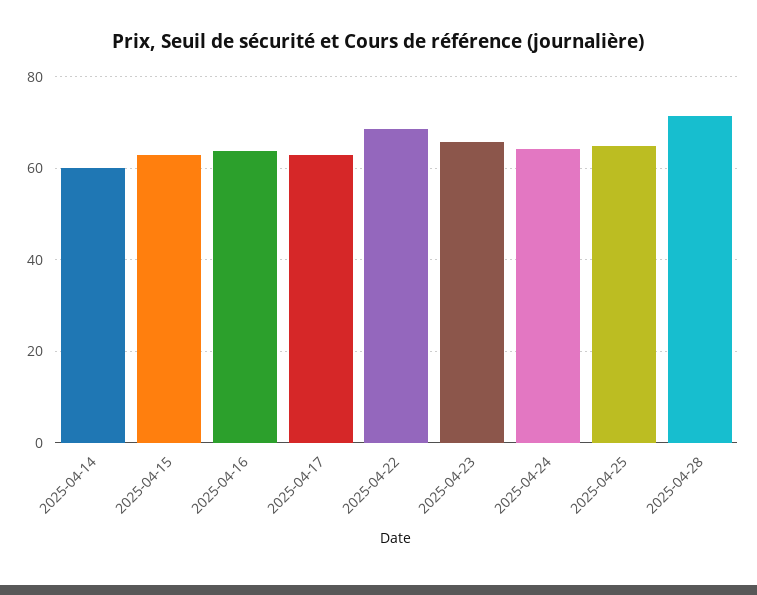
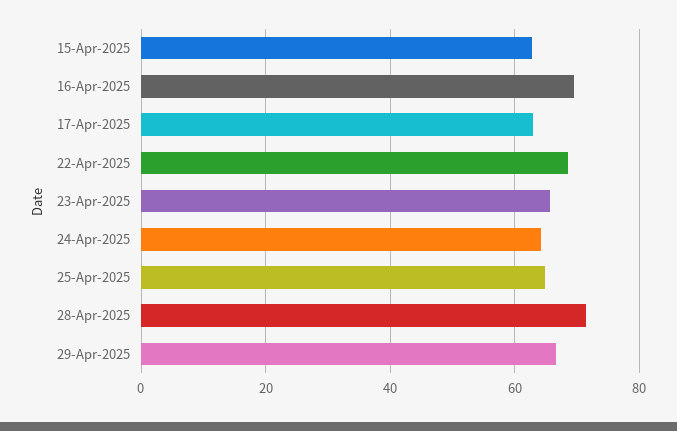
2025-04-14: 60 -> none
2025-04-16: 64 -> 70
29-Apr-2025: none -> 66

